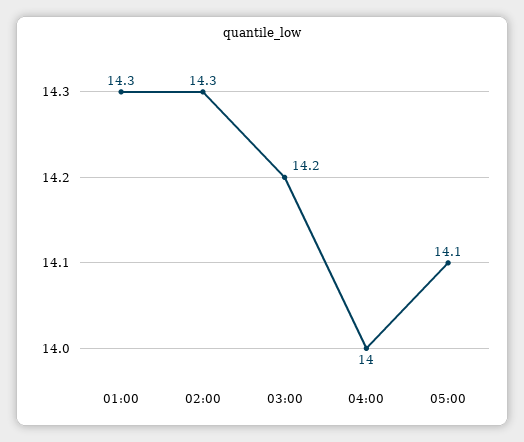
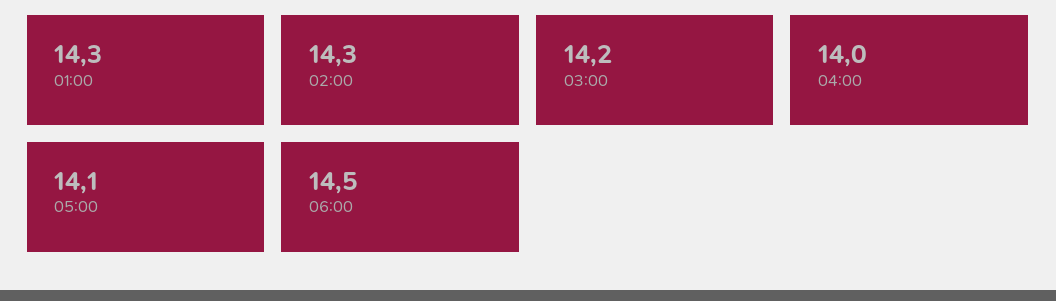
06:00: none -> 14.5

